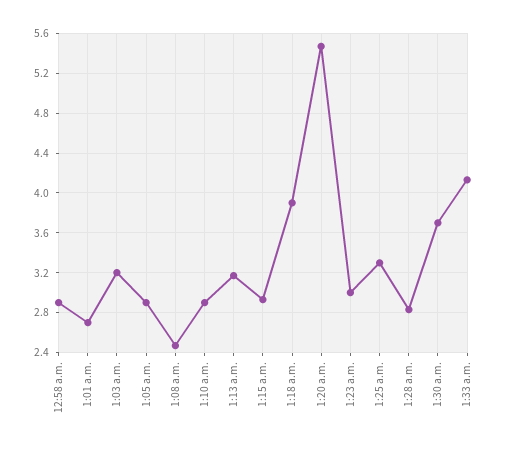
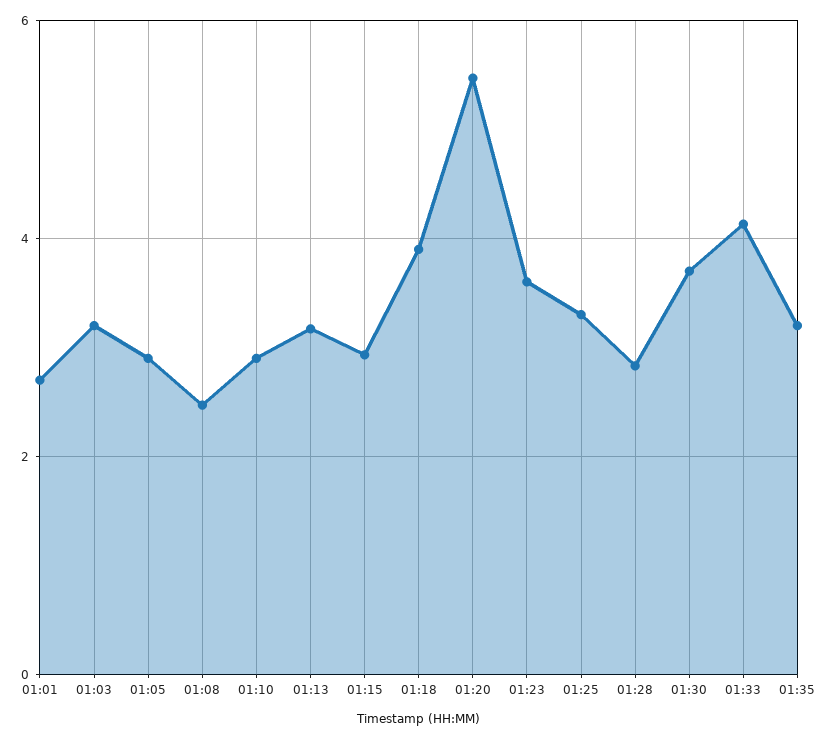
12:58 a.m.: 2.9 -> none
1:23 a.m.: 3 -> 3.6
01:35: none -> 3.2

